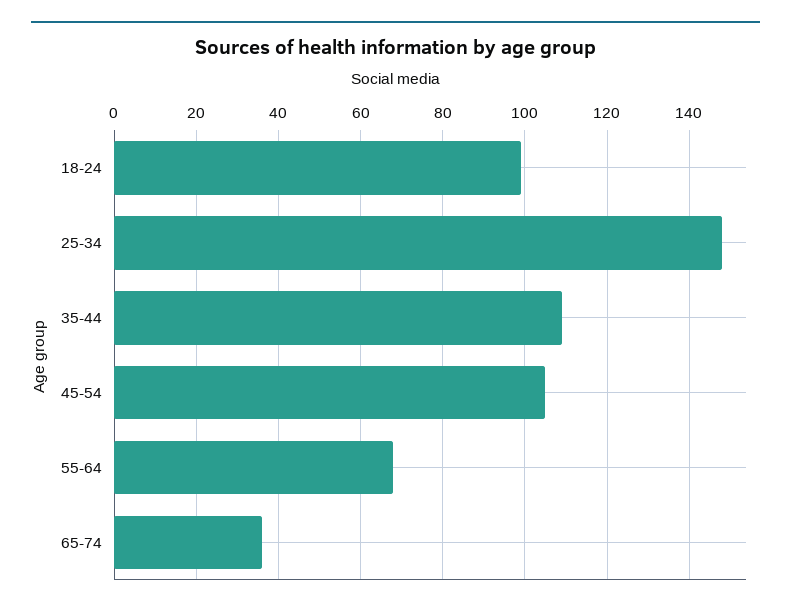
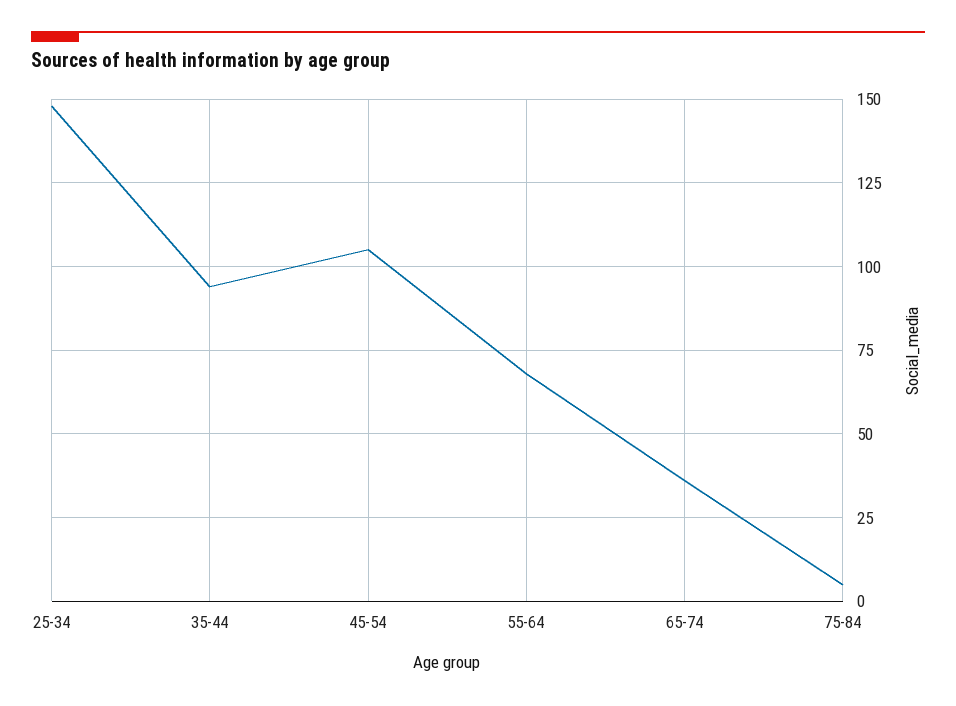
18-24: 100 -> none
35-44: 110 -> 95
75-84: none -> 5

